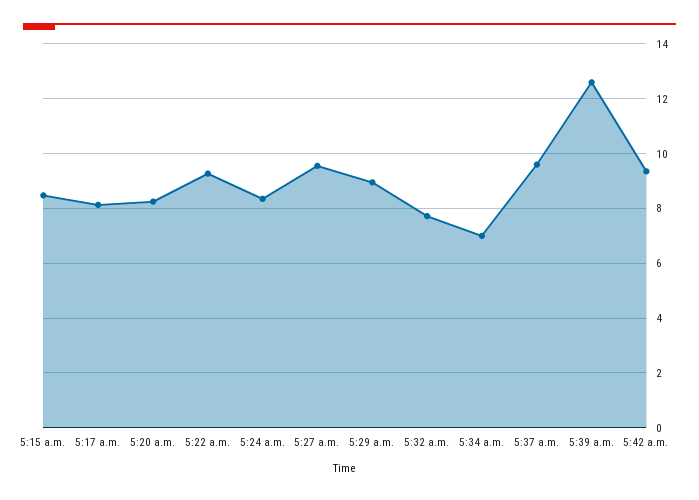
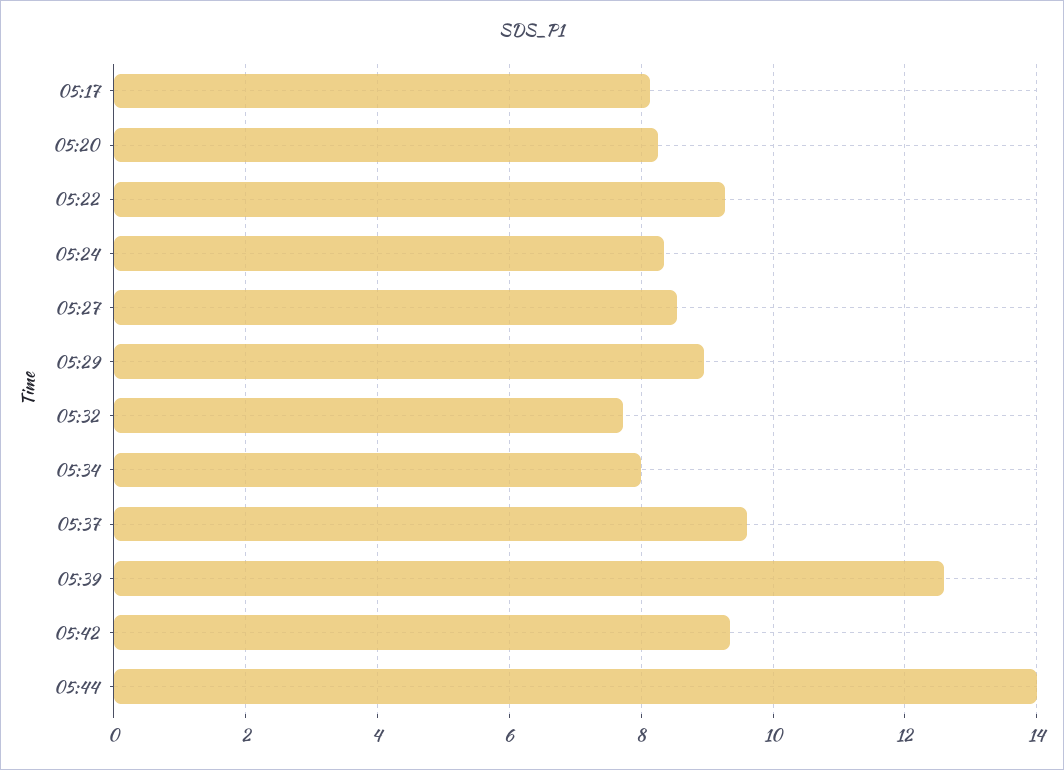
5:15 a.m.: 8.5 -> none
5:27 a.m.: 9.5 -> 8.6
5:34 a.m.: 7 -> 8
05:44: none -> 14

